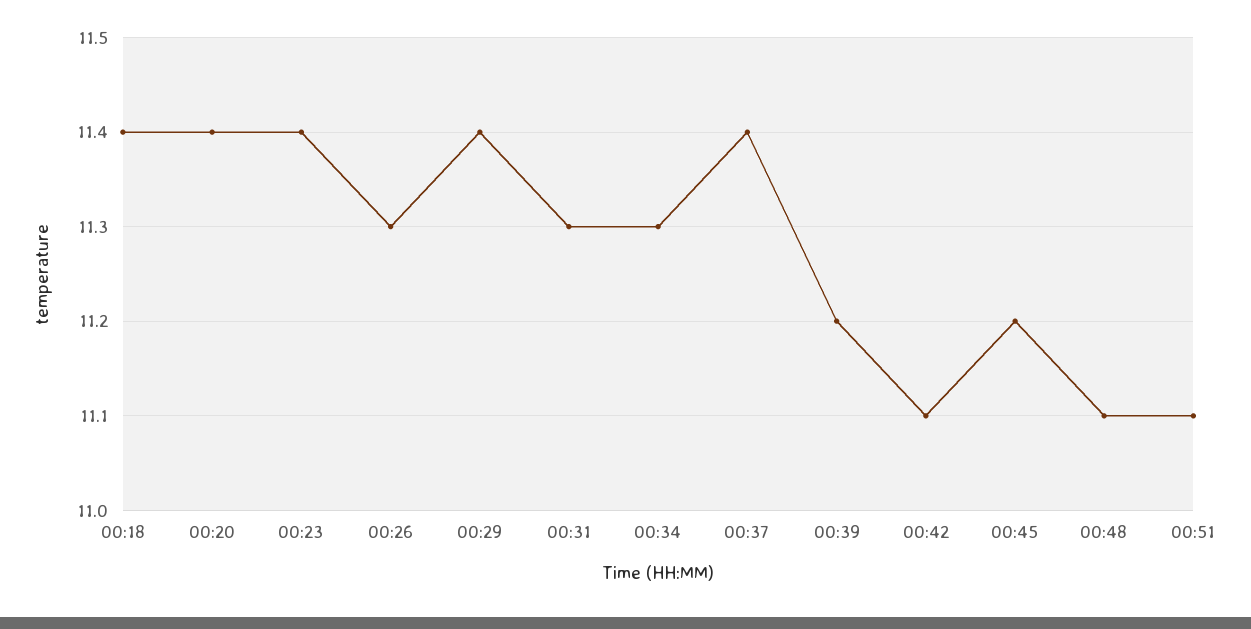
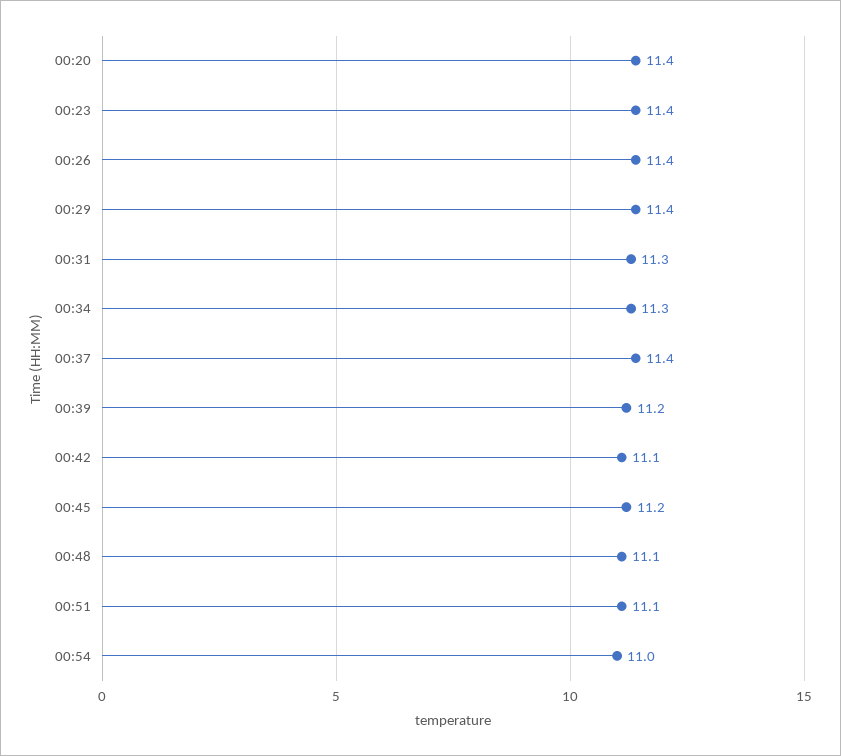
00:18: 11.4 -> none
00:26: 11.3 -> 11.4
00:54: none -> 11

